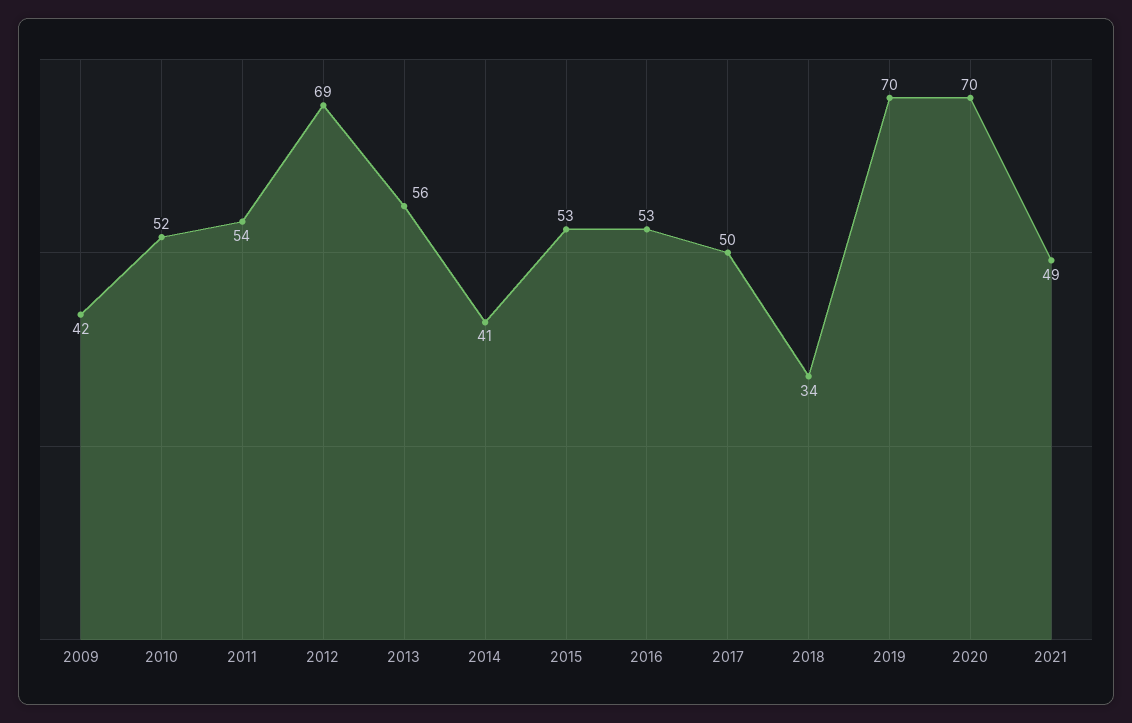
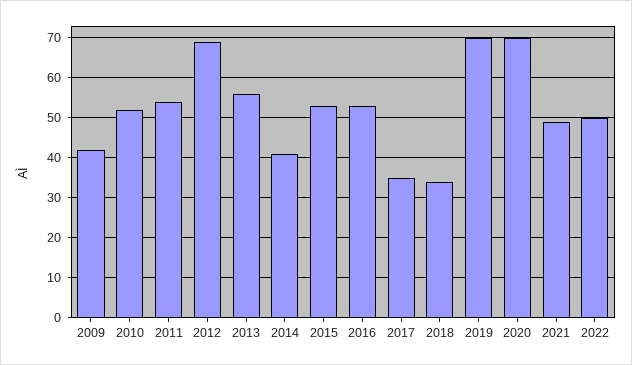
2017: 50 -> 35
2022: none -> 50

